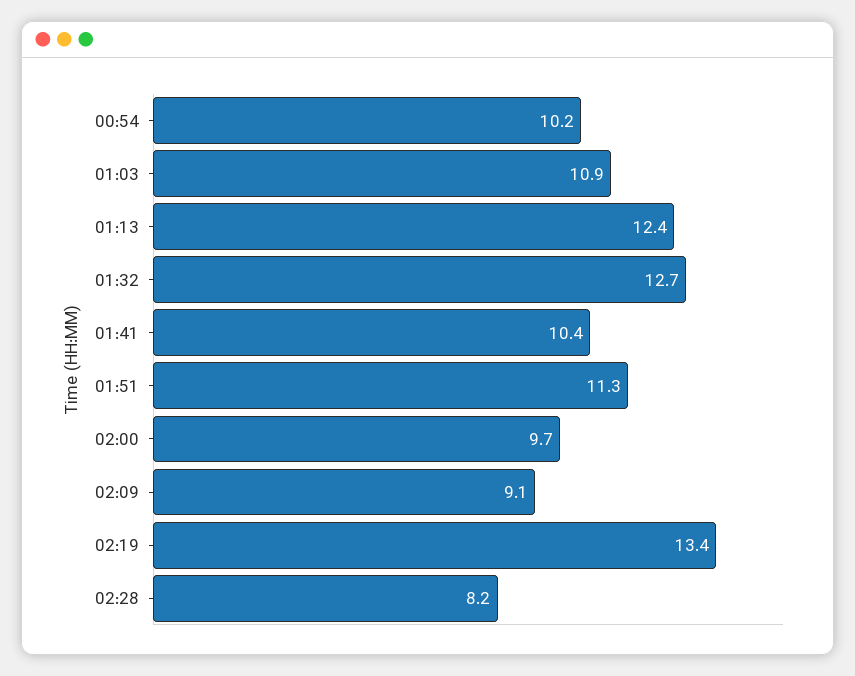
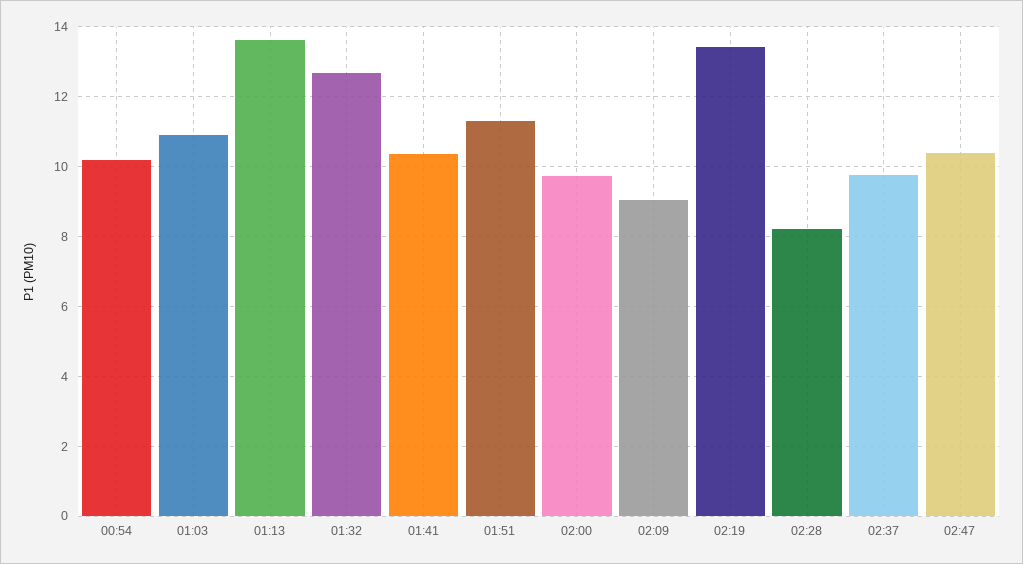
01:13: 12.4 -> 13.6
02:37: none -> 9.8
02:47: none -> 10.4

